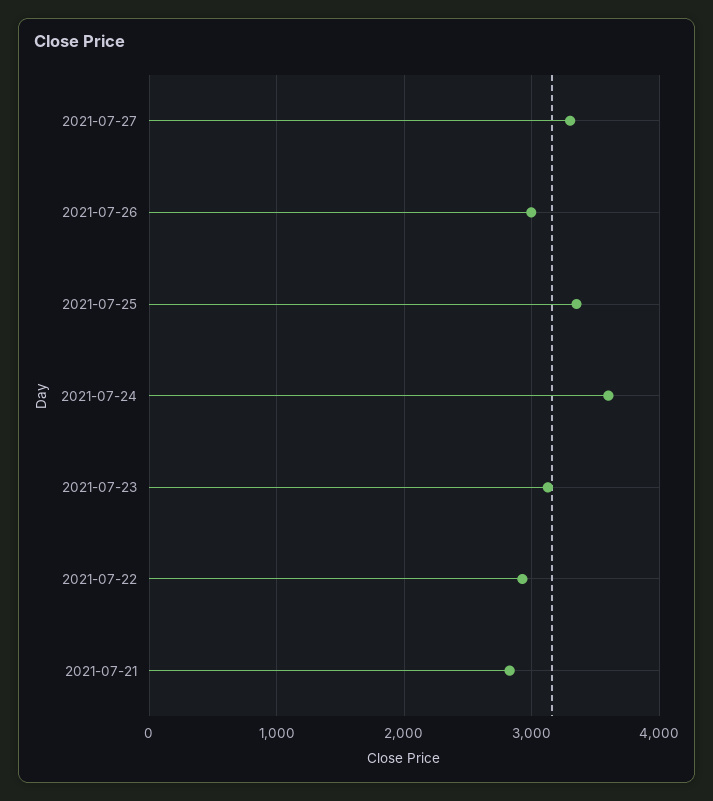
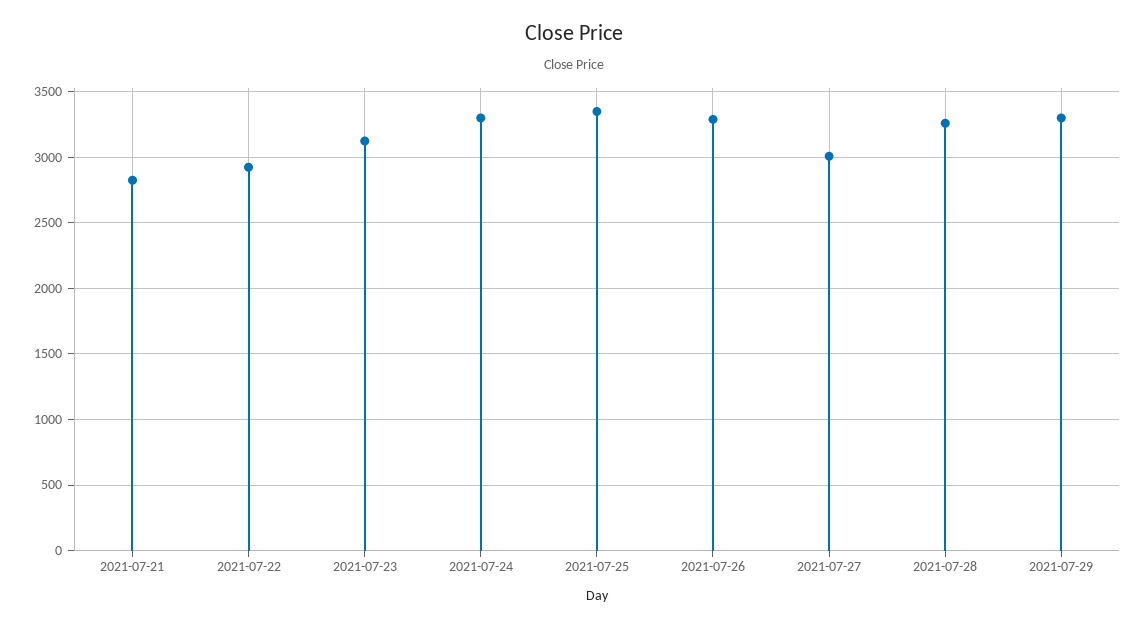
2021-07-27: 3300 -> 3000
2021-07-26: 3000 -> 3300
2021-07-24: 3600 -> 3300
2021-07-28: none -> 3250
2021-07-29: none -> 3300

